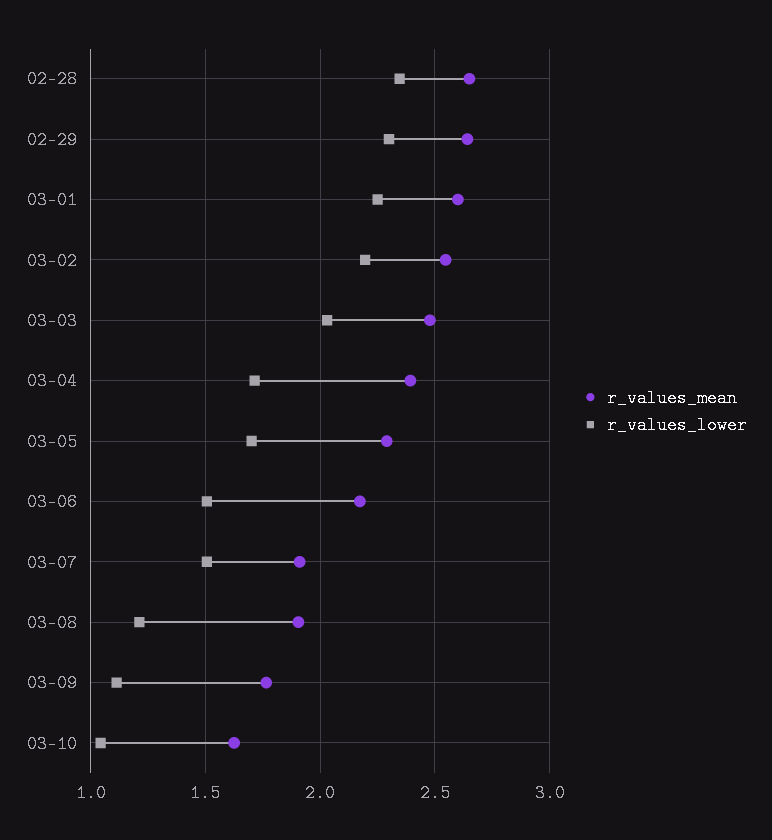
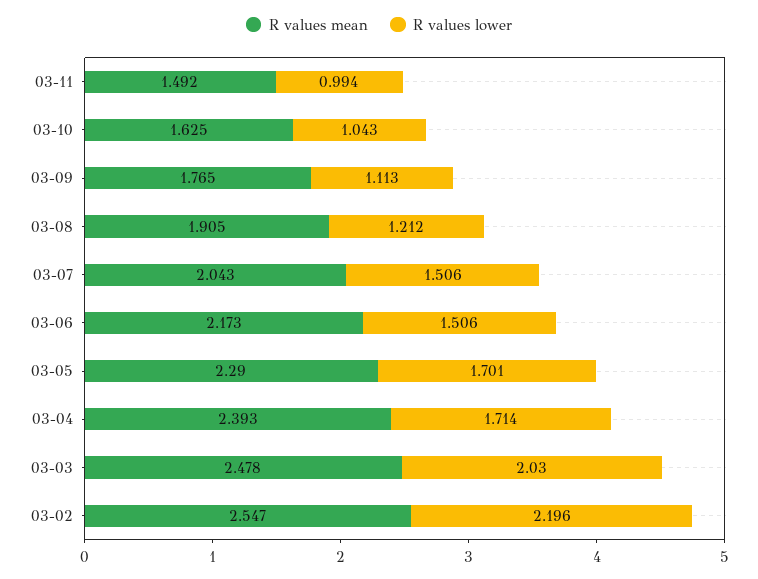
r_values_mean, 02-28: 2.65 -> none
r_values_lower, 02-28: 2.35 -> none
r_values_mean, 02-29: 2.65 -> none
r_values_lower, 02-29: 2.3 -> none
r_values_mean, 03-01: 2.6 -> none
r_values_lower, 03-01: 2.25 -> none
r_values_mean, 03-07: 1.9 -> 2.043
r_values_mean, 03-11: none -> 1.492
r_values_lower, 03-11: none -> 0.994

